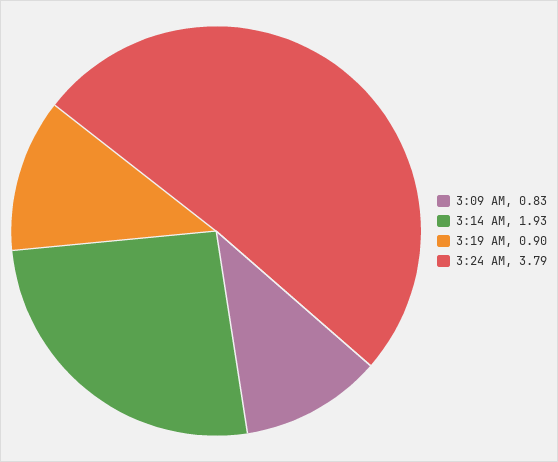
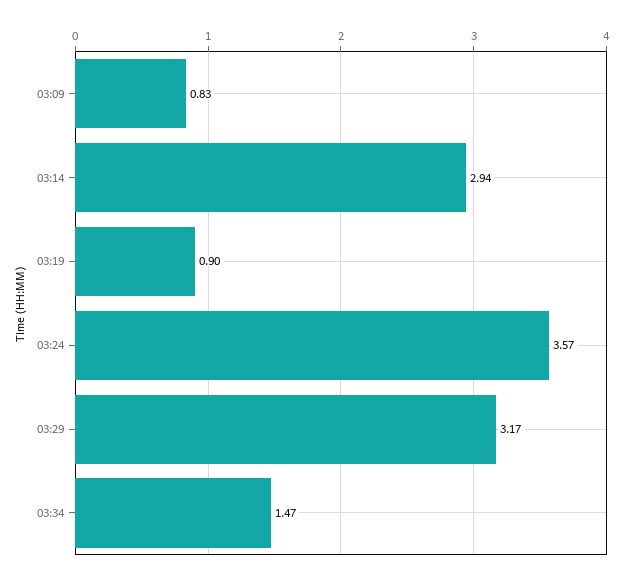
3:14 AM: 1.93 -> 2.94
3:24 AM: 3.79 -> 3.57
03:29: none -> 3.17
03:34: none -> 1.47

